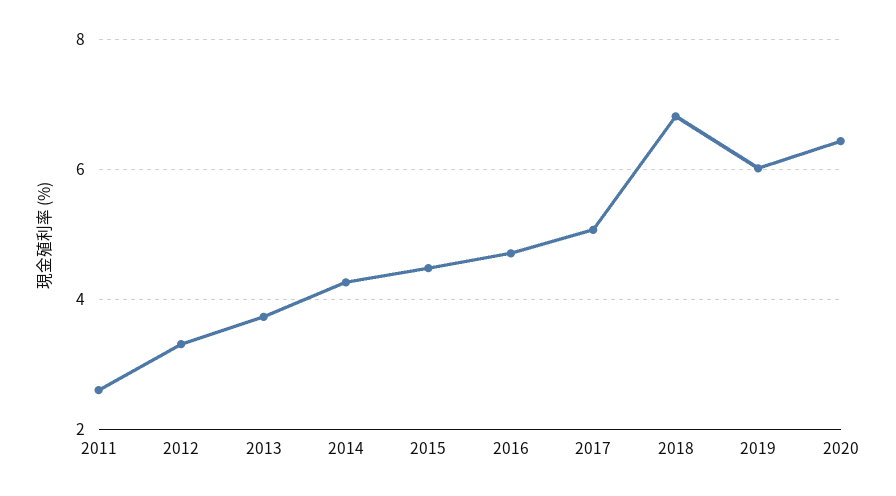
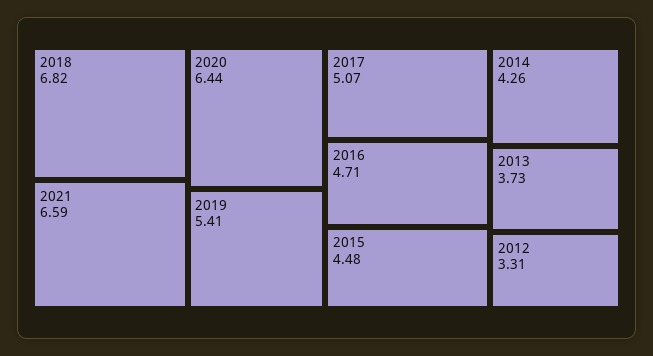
2011: 2.6 -> none
2019: 6 -> 5.41
2021: none -> 6.59

